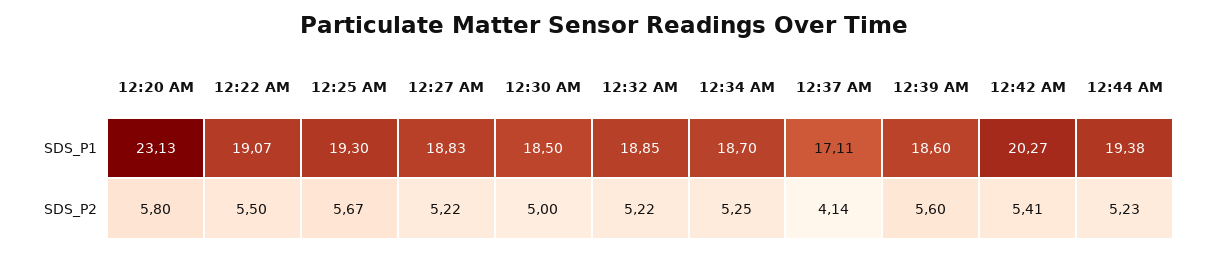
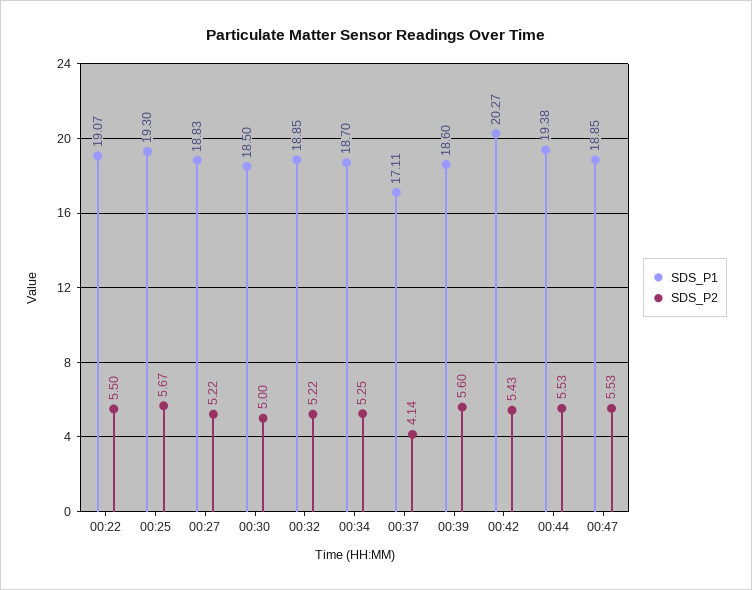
SDS_P1, 12:20 AM: 23.13 -> none
SDS_P2, 12:20 AM: 5.8 -> none
SDS_P2, 12:42 AM: 5.41 -> 5.43
SDS_P2, 12:44 AM: 5.23 -> 5.53
SDS_P1, 00:47: none -> 18.85
SDS_P2, 00:47: none -> 5.53

